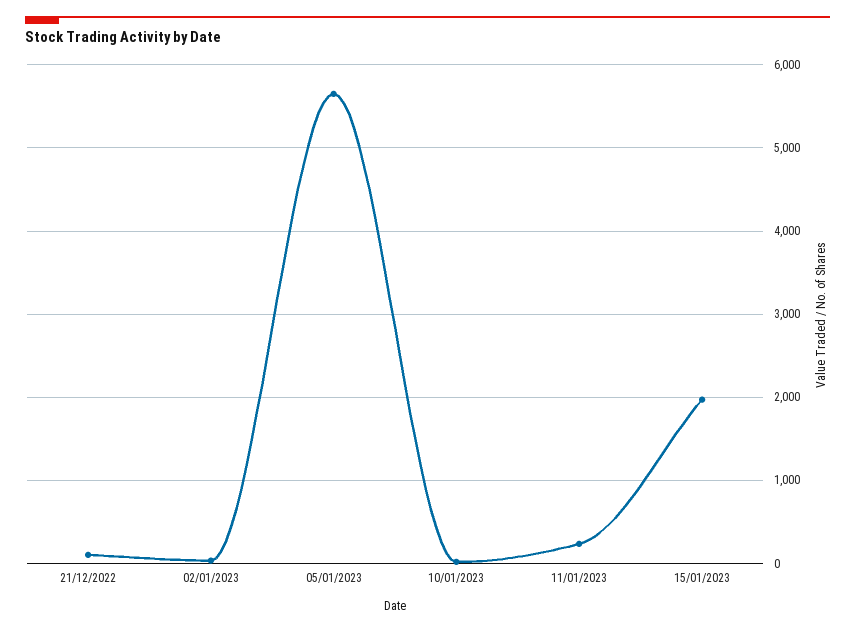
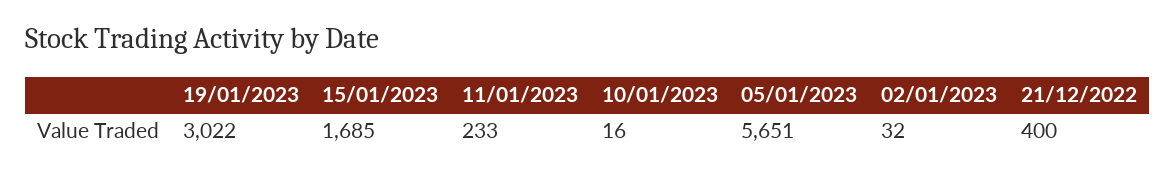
21/12/2022: 100 -> 400
15/01/2023: 2000 -> 1685
19/01/2023: none -> 3022

